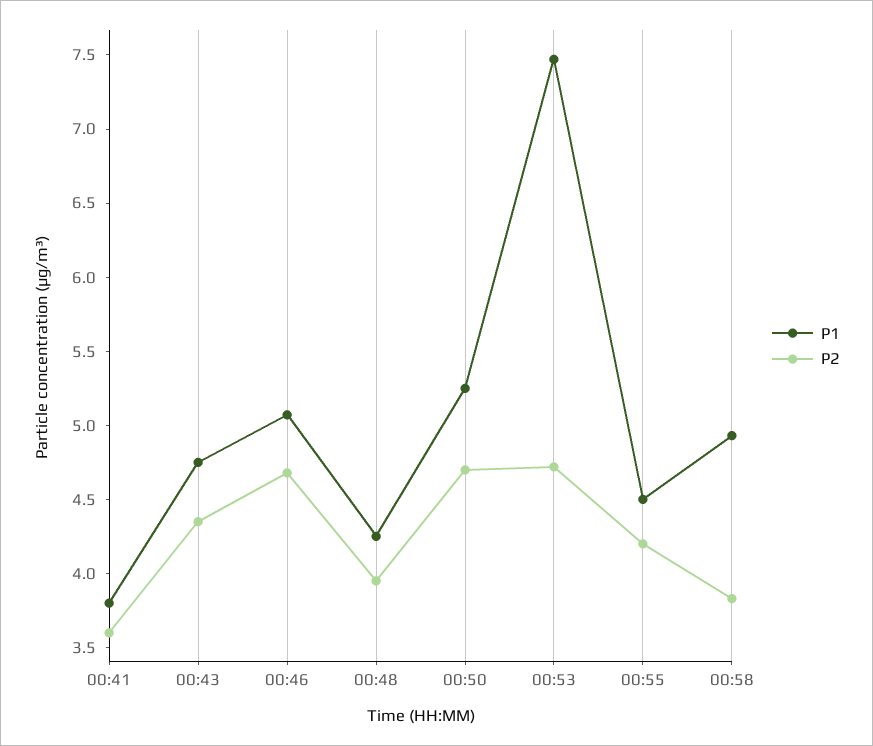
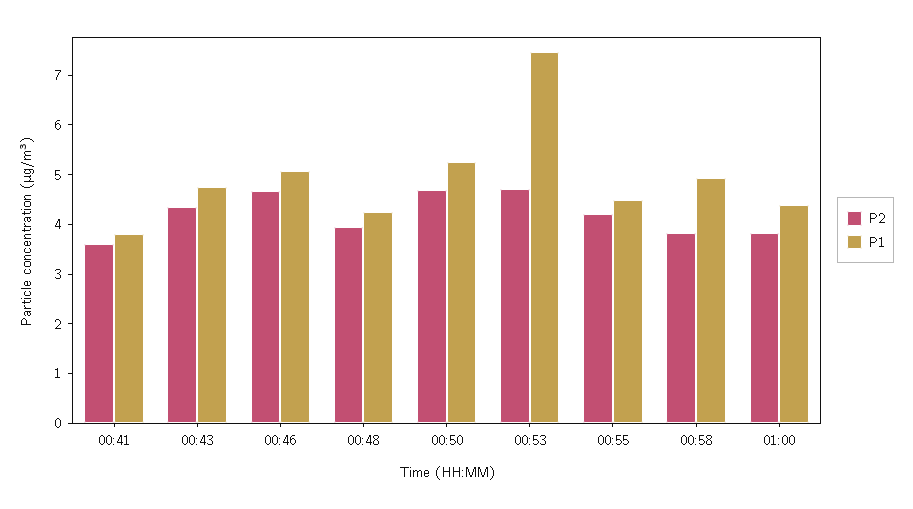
P2, 01:00: none -> 3.8
P1, 01:00: none -> 4.4

